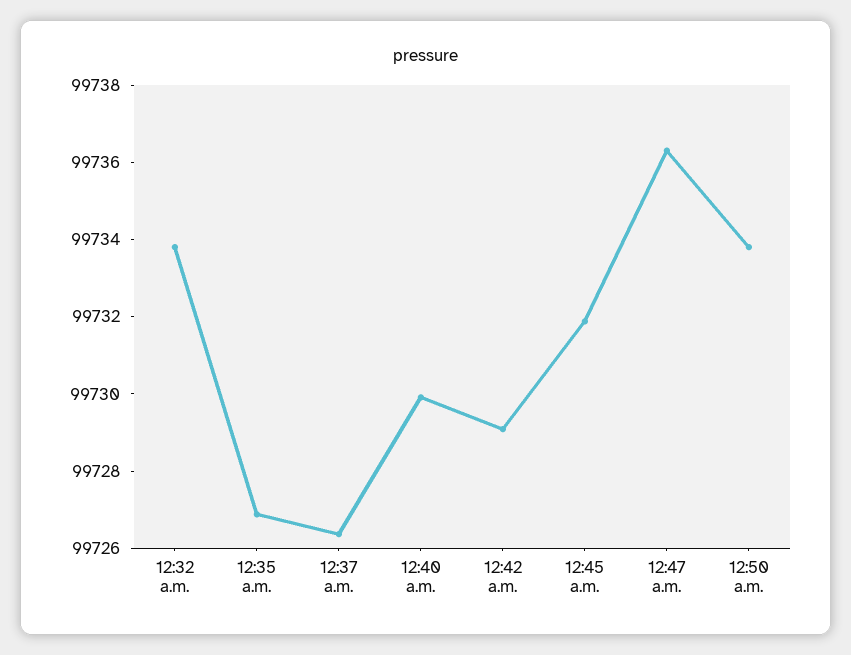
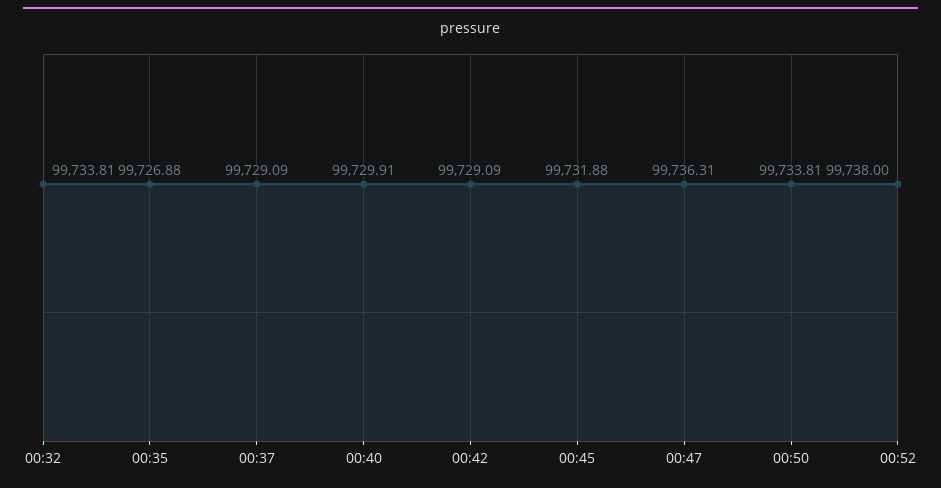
12:37 a.m.: 99726.5 -> 99729.09
00:52: none -> 99738

